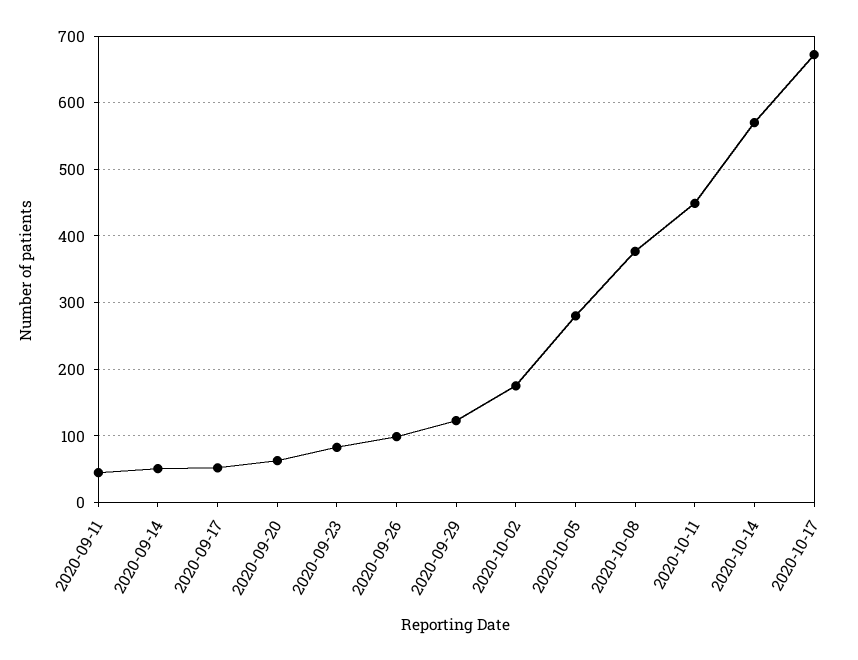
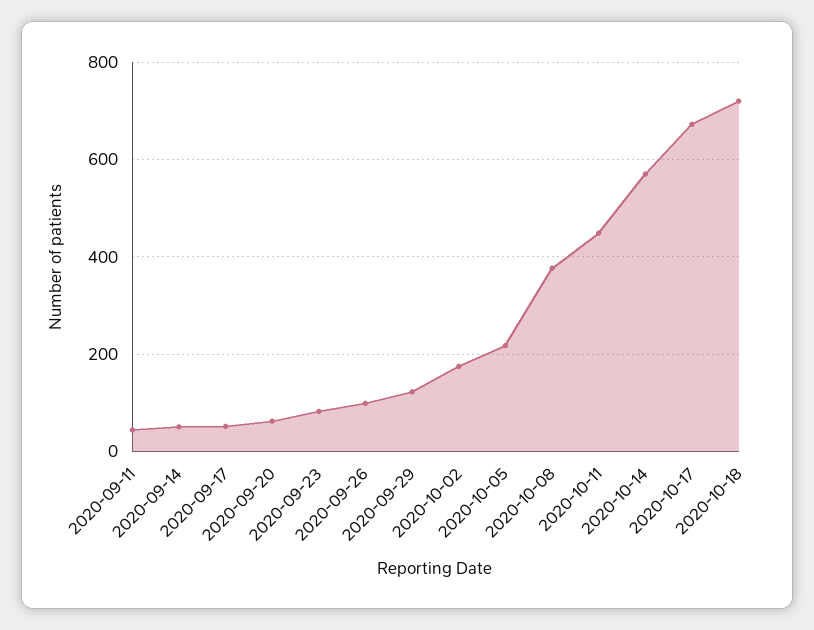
2020-10-05: 280 -> 220
2020-10-18: none -> 720

